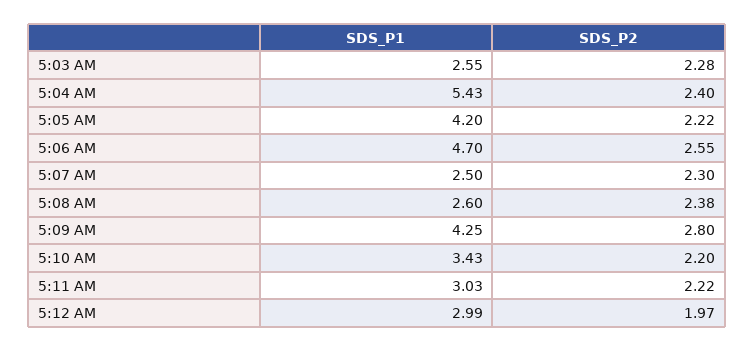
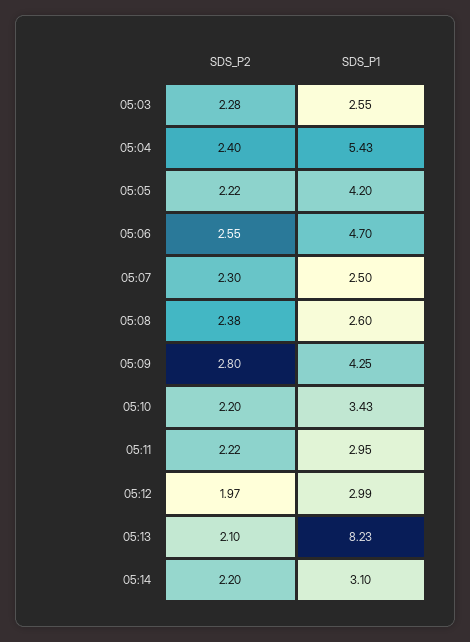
SDS_P1, 5:11 AM: 3.03 -> 2.95
SDS_P2, 05:13: none -> 2.1
SDS_P1, 05:13: none -> 8.23
SDS_P2, 05:14: none -> 2.2
SDS_P1, 05:14: none -> 3.1

